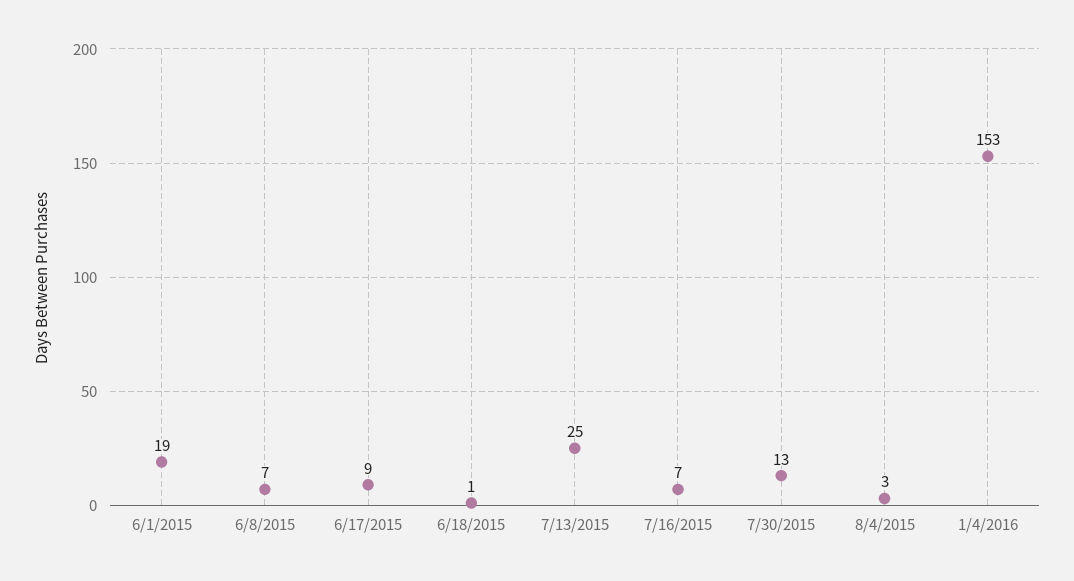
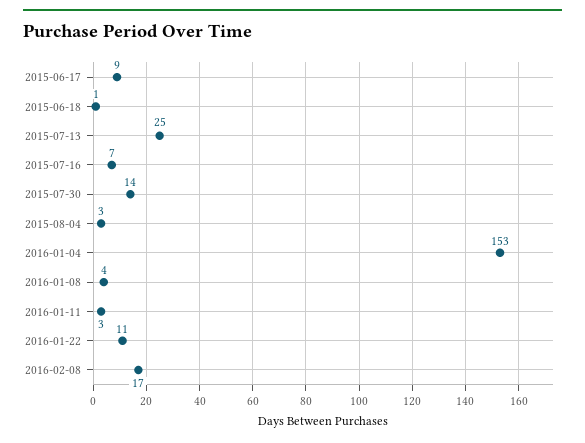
6/1/2015: 19 -> none
6/8/2015: 7 -> none
7/30/2015: 13 -> 14
2016-01-08: none -> 4
2016-01-11: none -> 3
2016-01-22: none -> 11
2016-02-08: none -> 17

